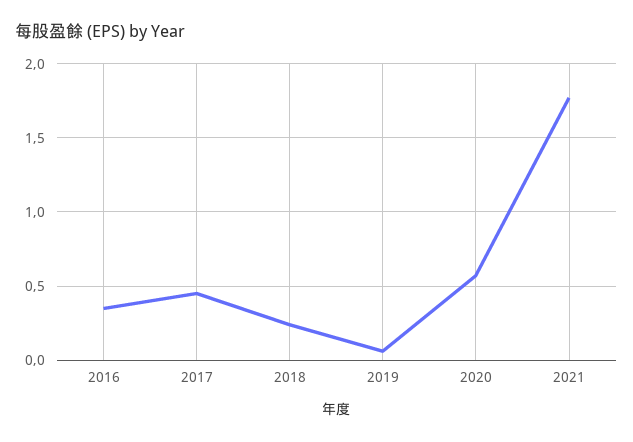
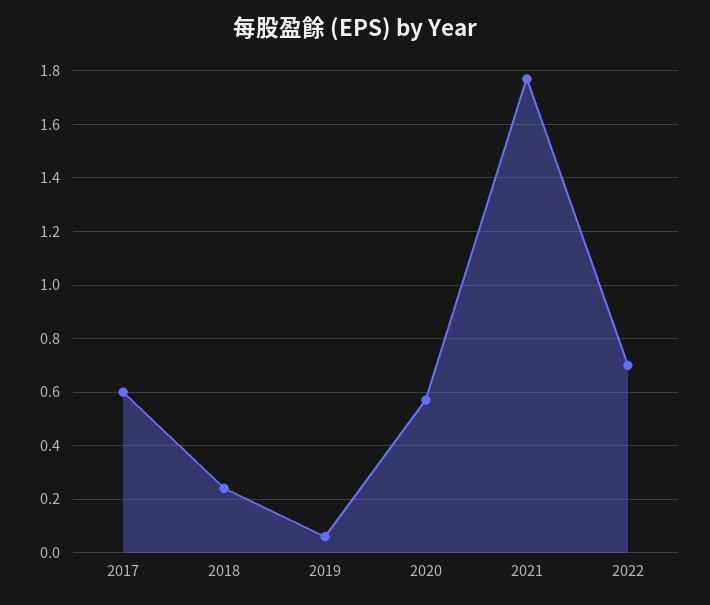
2016: 0.35 -> none
2017: 0.45 -> 0.6
2022: none -> 0.7

